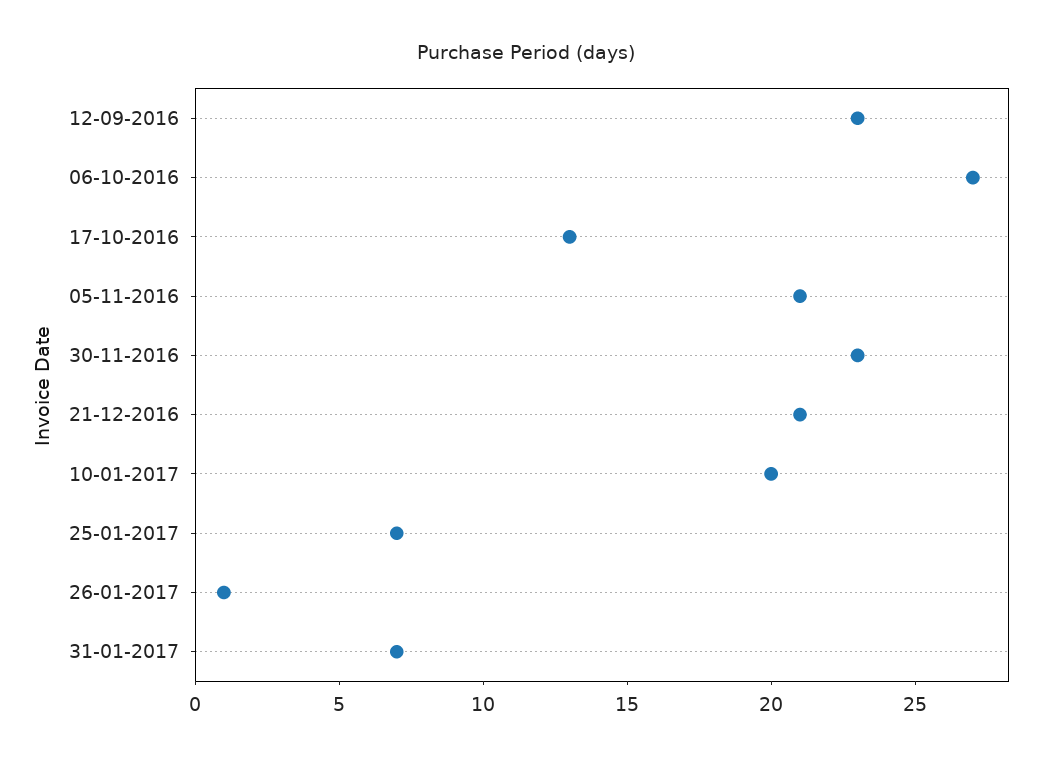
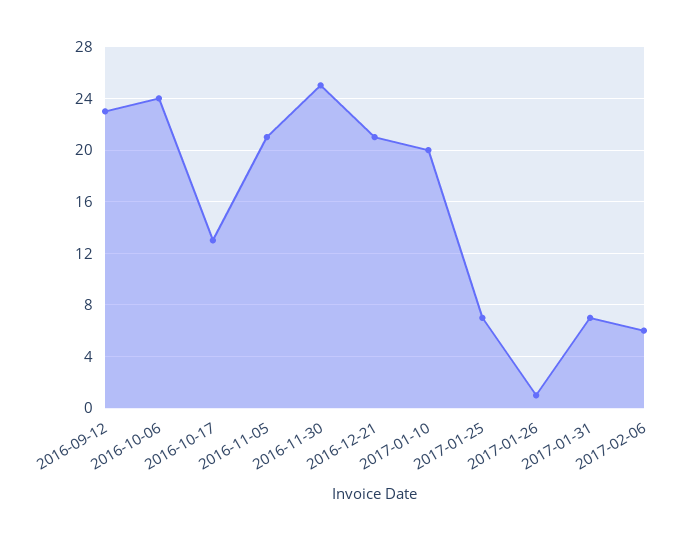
06-10-2016: 27 -> 24
30-11-2016: 23 -> 25
2017-02-06: none -> 6

